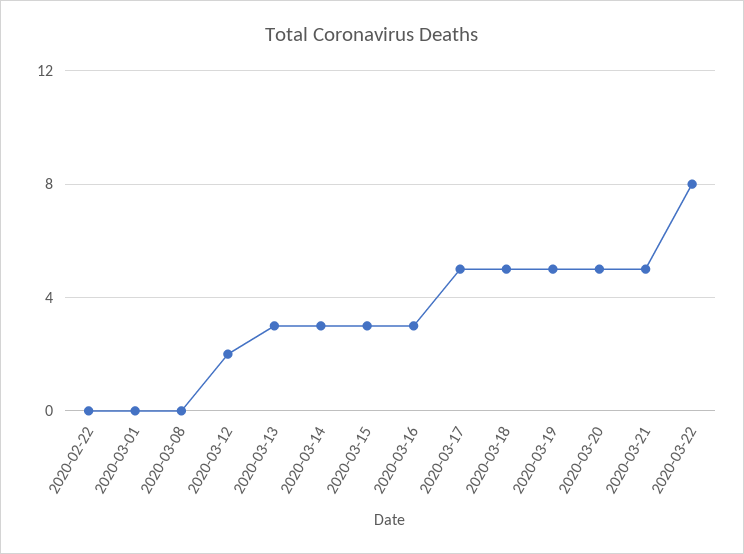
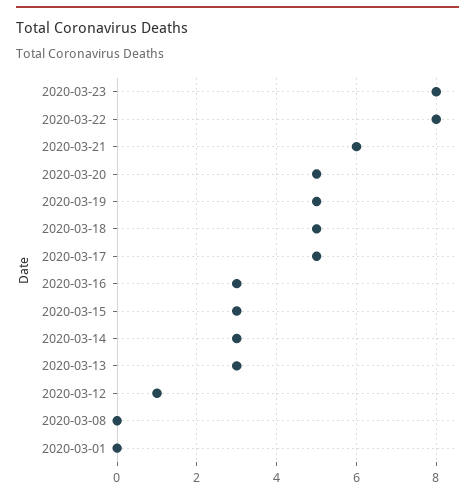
2020-02-22: 0 -> none
2020-03-12: 2 -> 1
2020-03-21: 5 -> 6
2020-03-23: none -> 8

